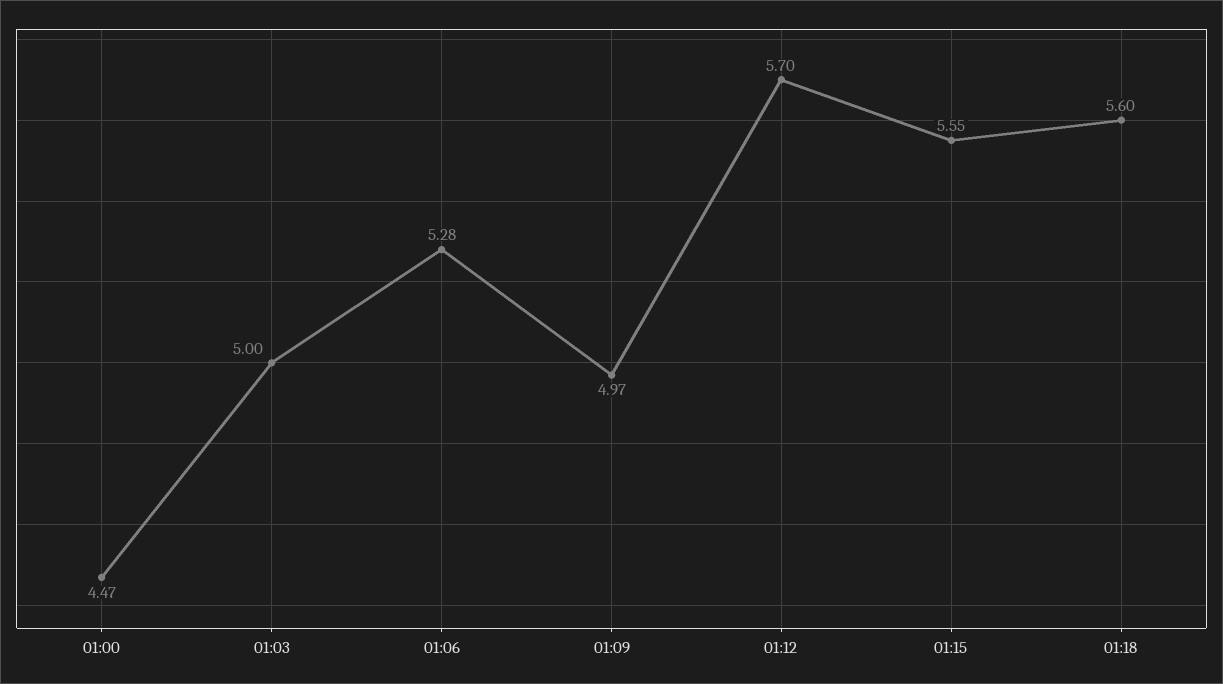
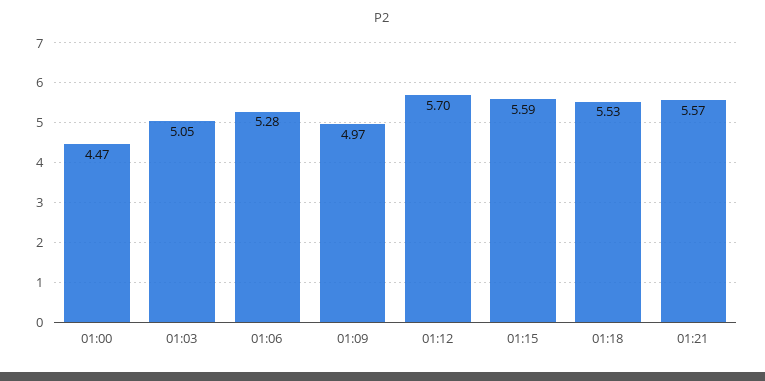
01:03: 5 -> 5.05
01:15: 5.55 -> 5.59
01:18: 5.6 -> 5.53
01:21: none -> 5.57

